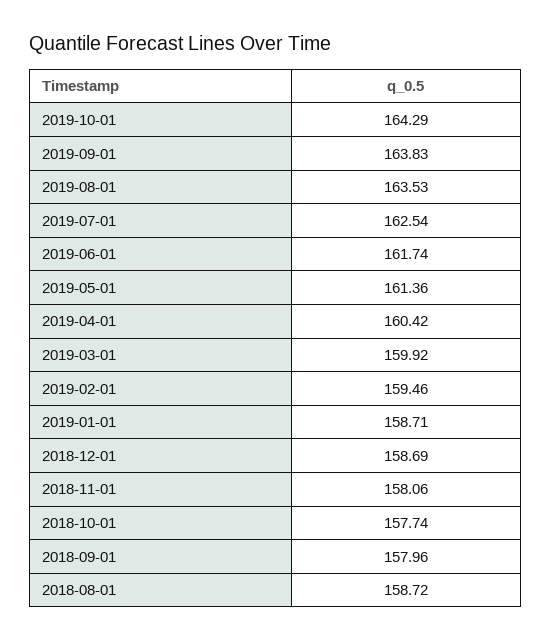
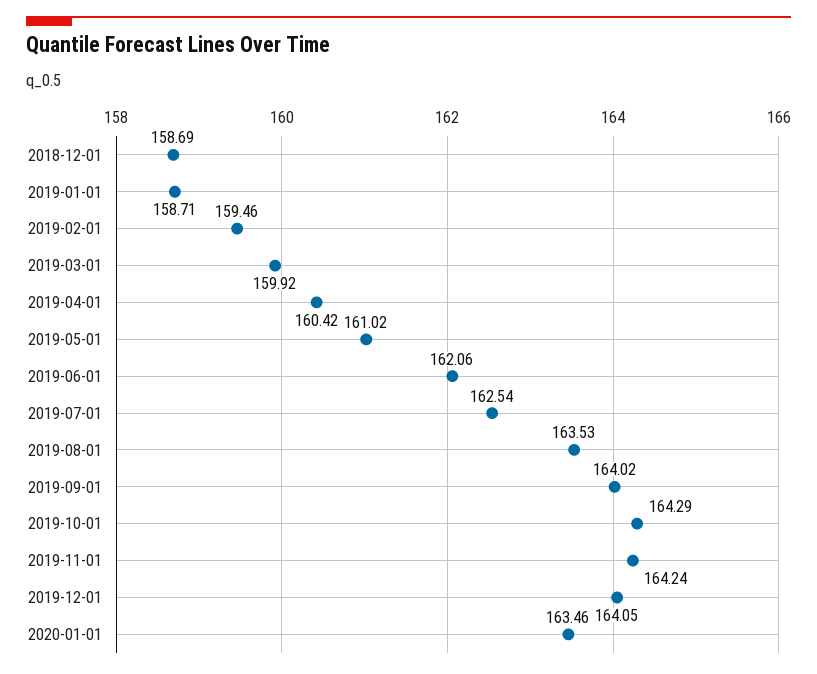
2019-09-01: 163.83 -> 164.02
2019-06-01: 161.74 -> 162.06
2019-05-01: 161.36 -> 161.02
2018-11-01: 158.06 -> none
2018-10-01: 157.74 -> none
2018-09-01: 157.96 -> none
2018-08-01: 158.72 -> none
2019-11-01: none -> 164.24
2019-12-01: none -> 164.05
2020-01-01: none -> 163.46

